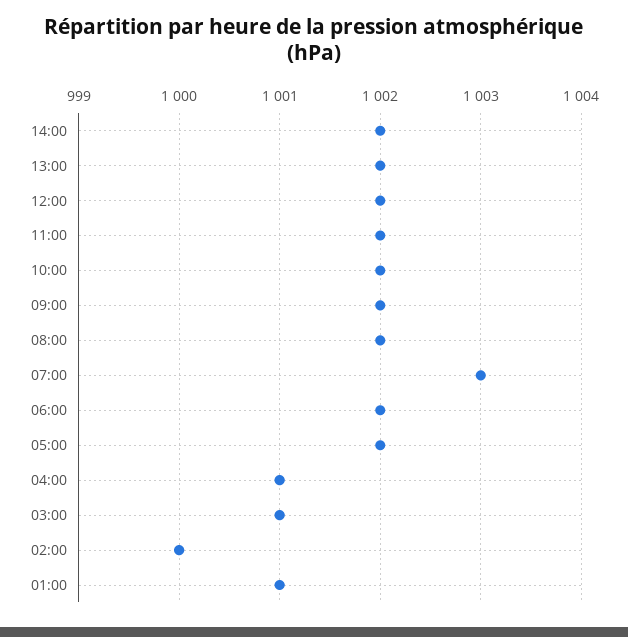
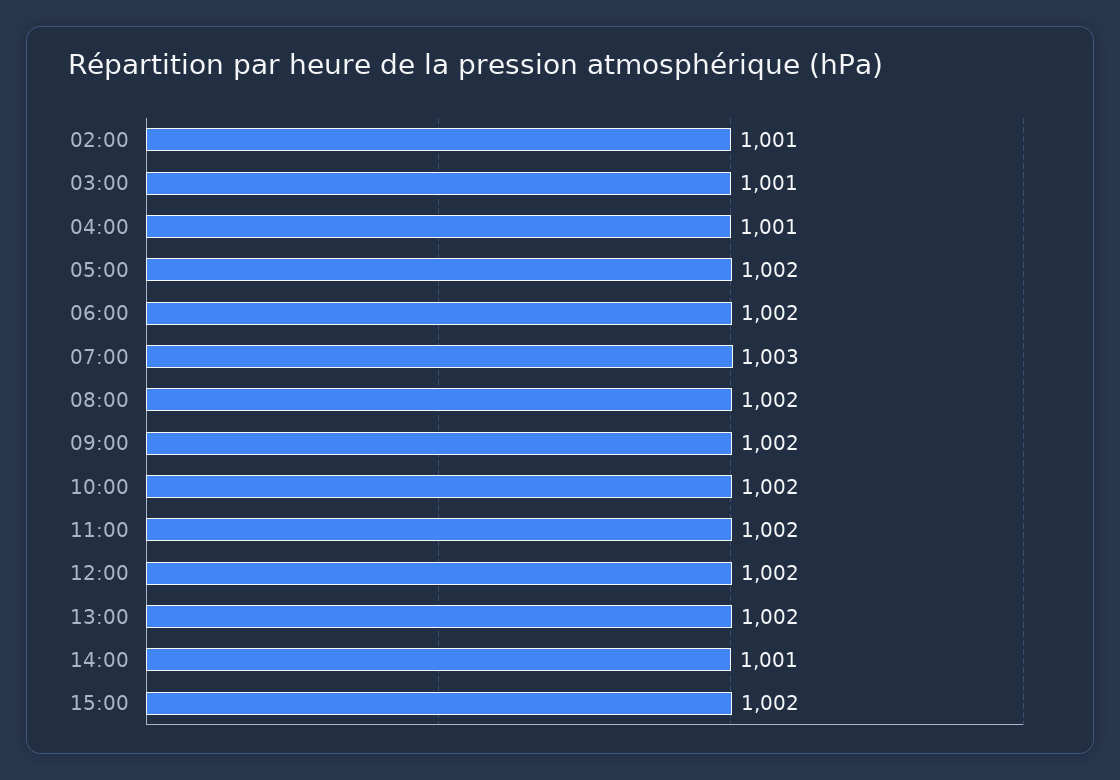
14:00: 1002 -> 1001
02:00: 1000 -> 1001
01:00: 1001 -> none
15:00: none -> 1002

